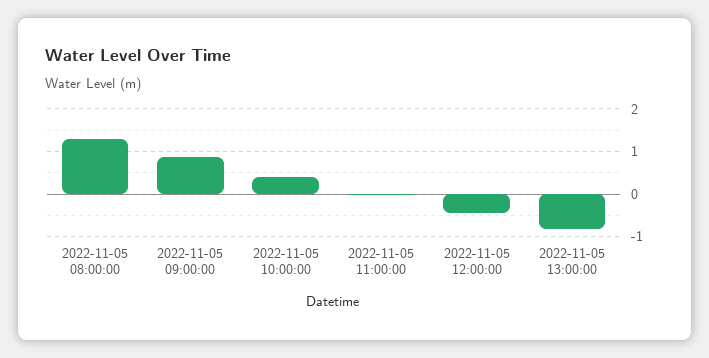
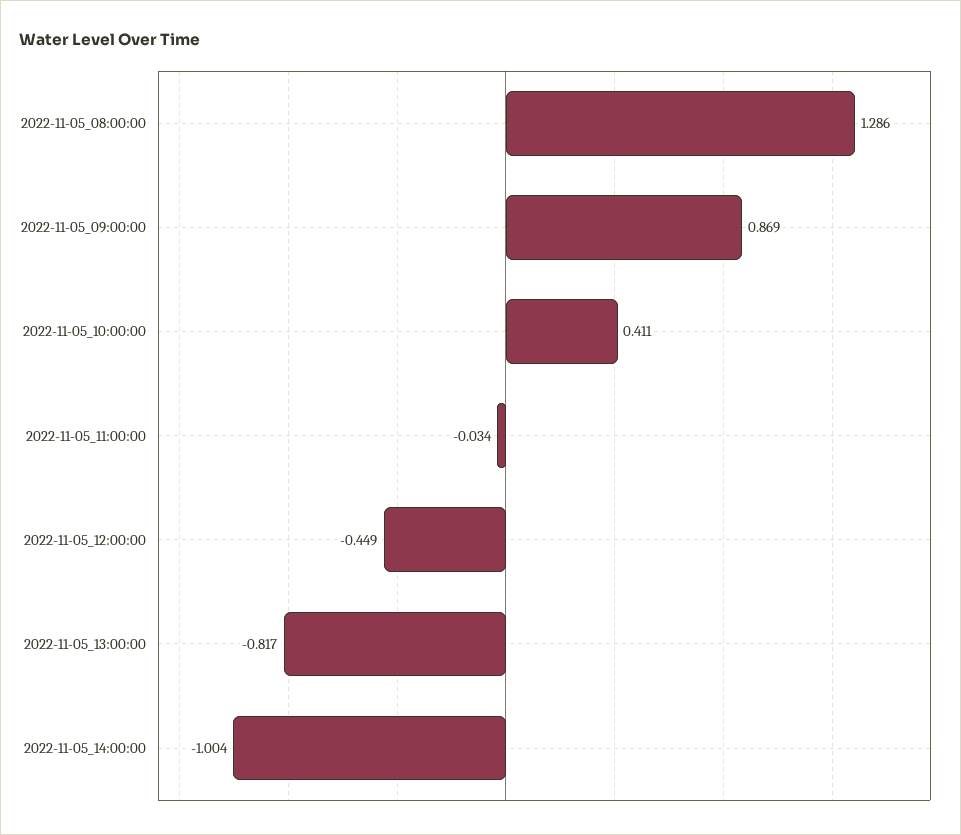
2022-11-05_14:00:00: none -> -1.004

